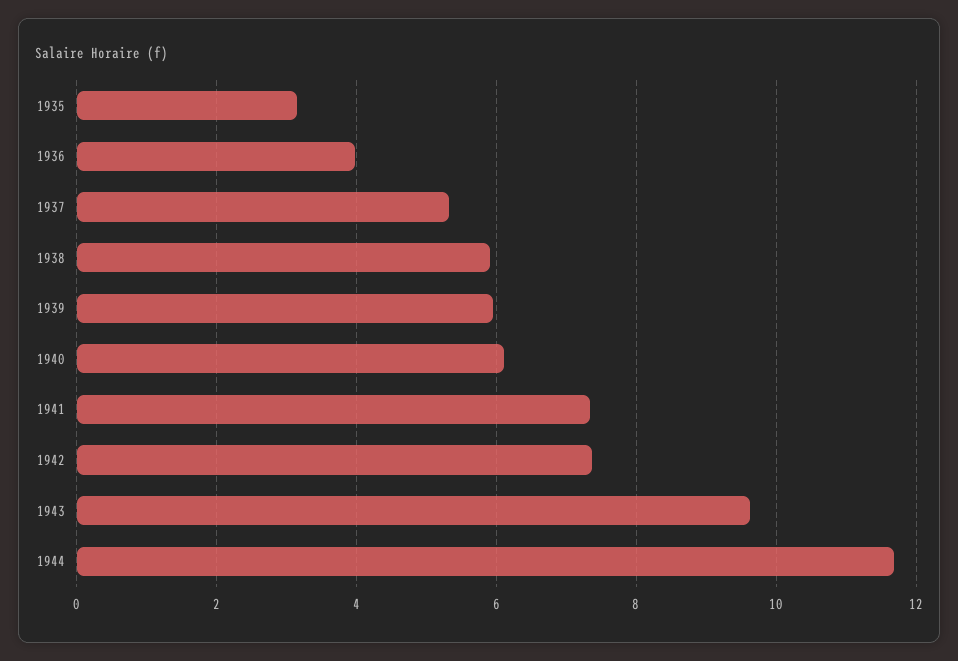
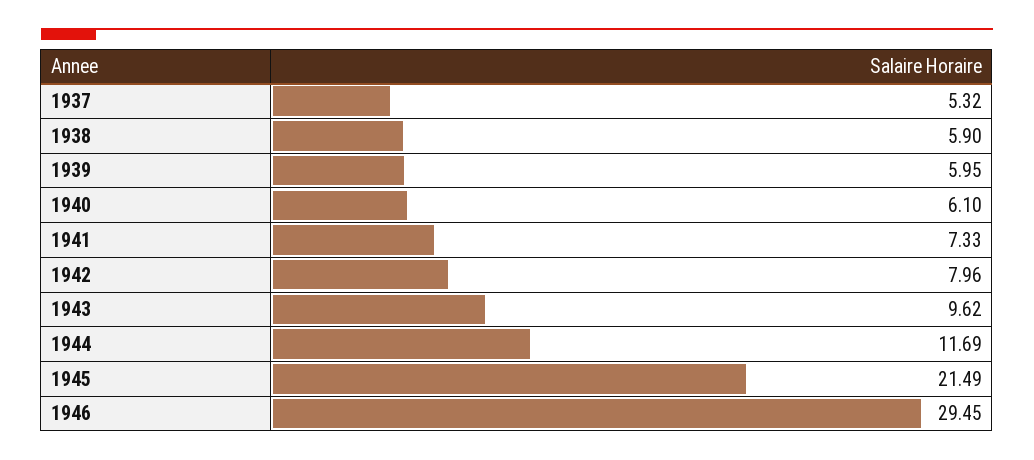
1935: 3.2 -> none
1936: 4 -> none
1942: 7.4 -> 7.96
1945: none -> 21.49
1946: none -> 29.45

